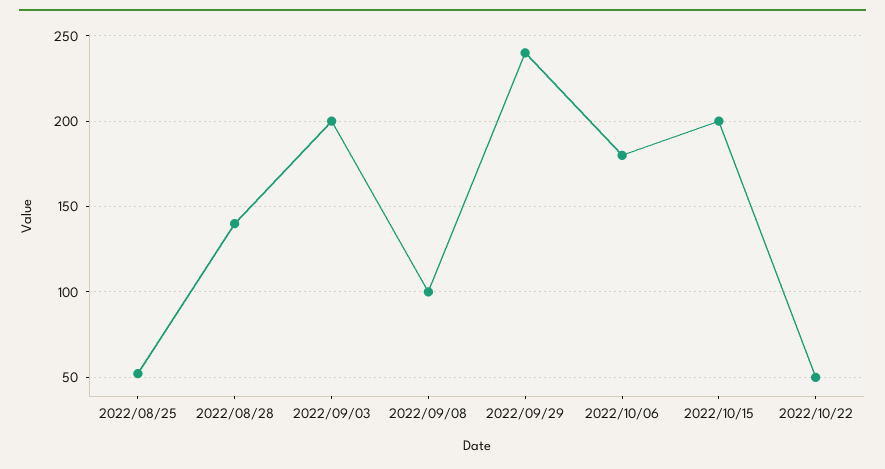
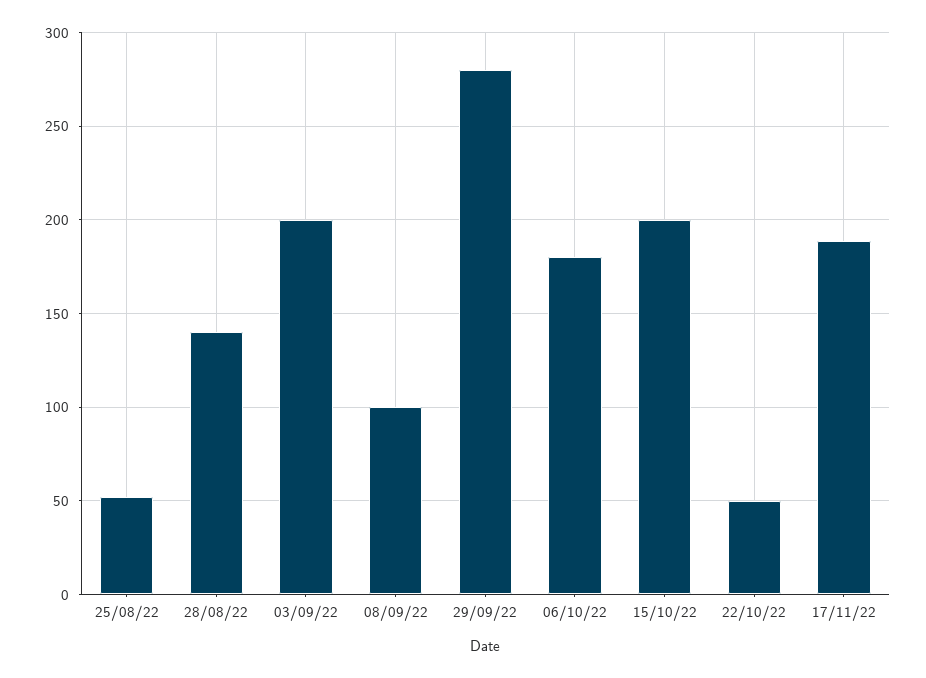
2022/09/29: 240 -> 280
17/11/22: none -> 190

